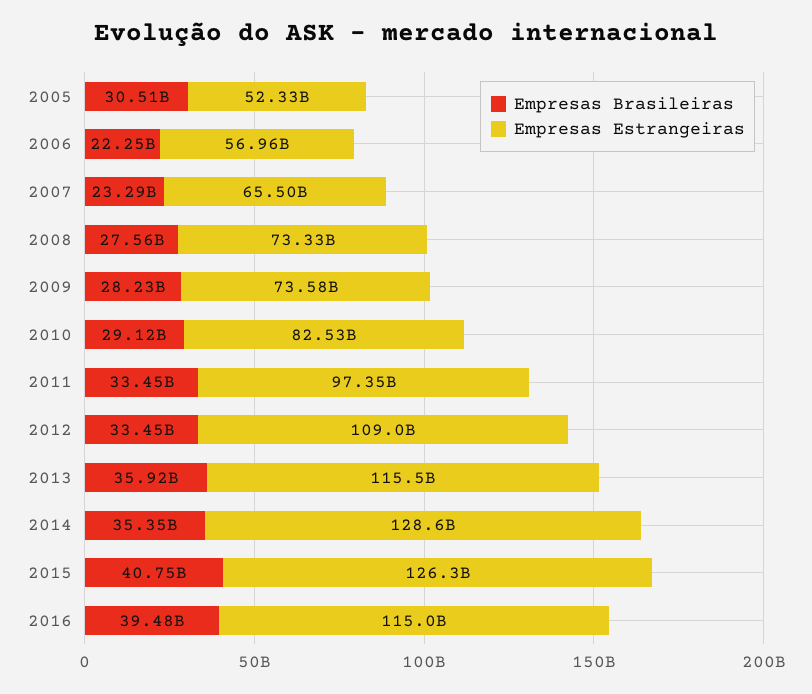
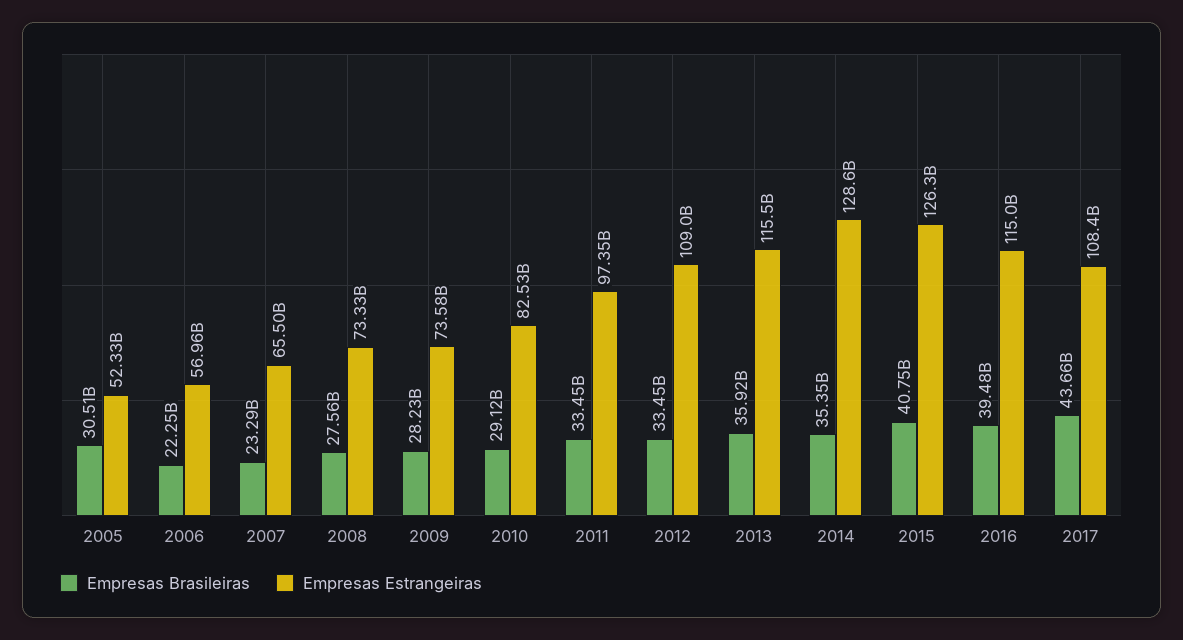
Empresas Brasileiras, 2017: none -> 43660000000
Empresas Estrangeiras, 2017: none -> 108400000000

